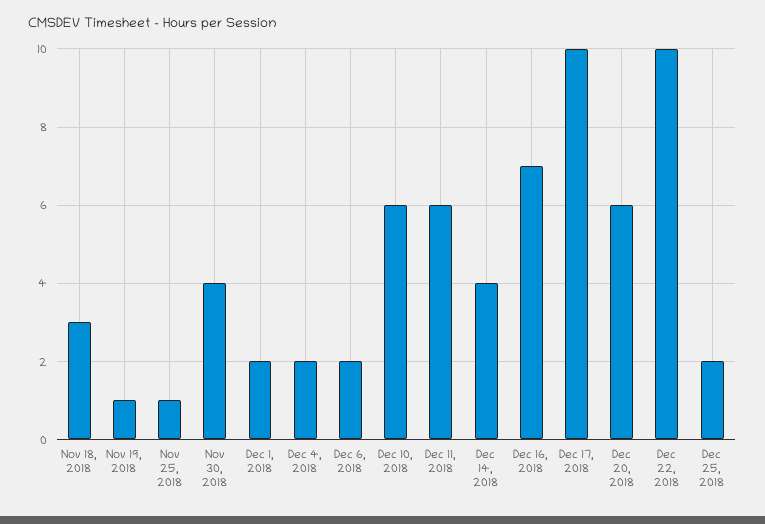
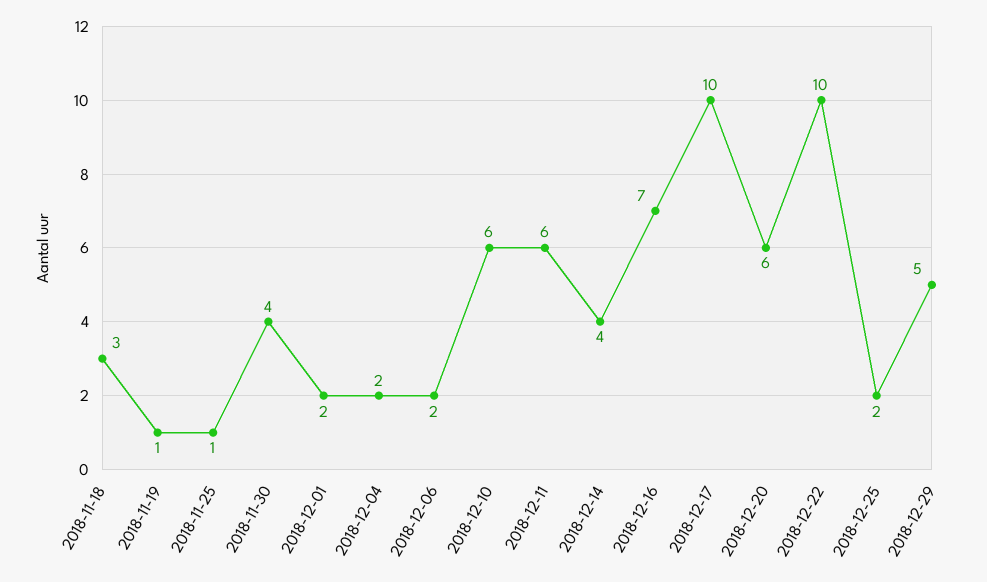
2018-12-29: none -> 5

